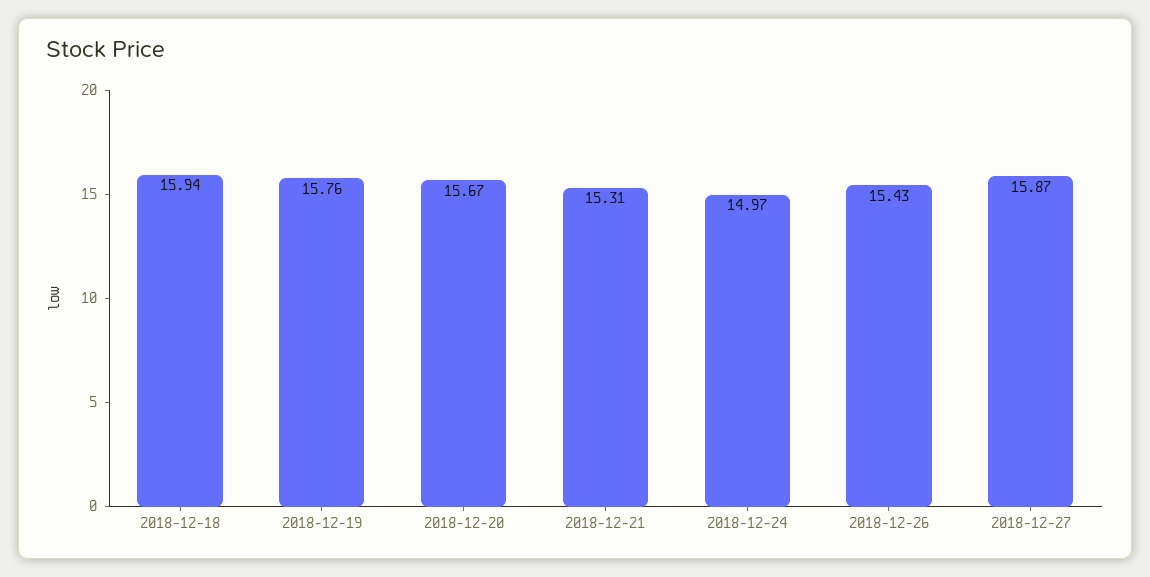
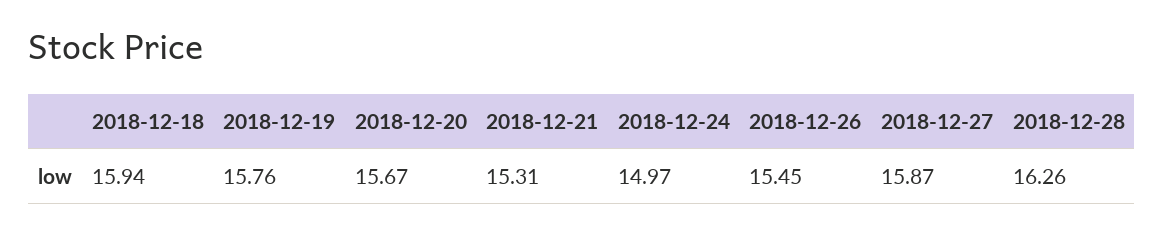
2018-12-26: 15.43 -> 15.45
2018-12-28: none -> 16.26

